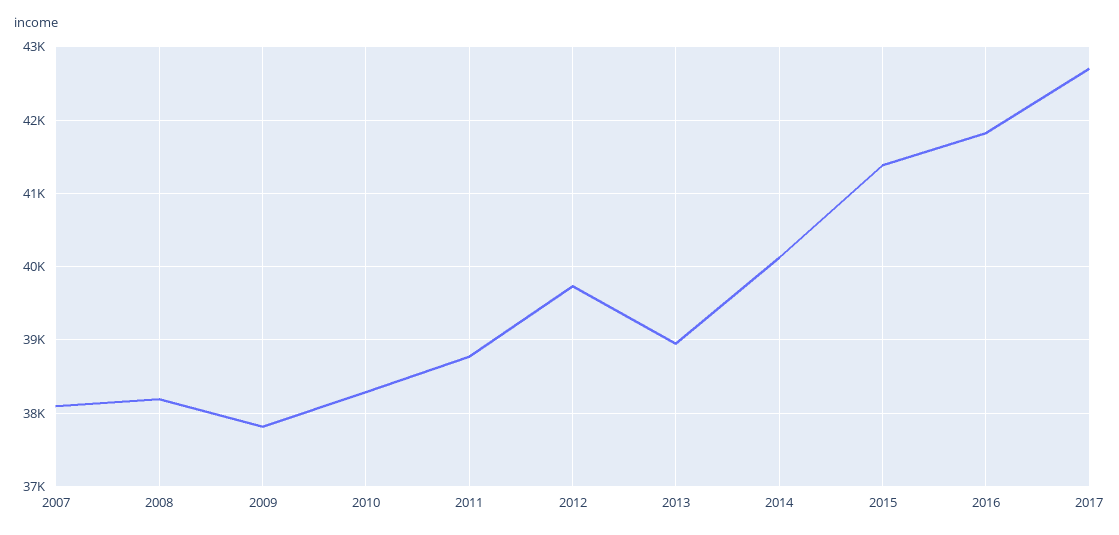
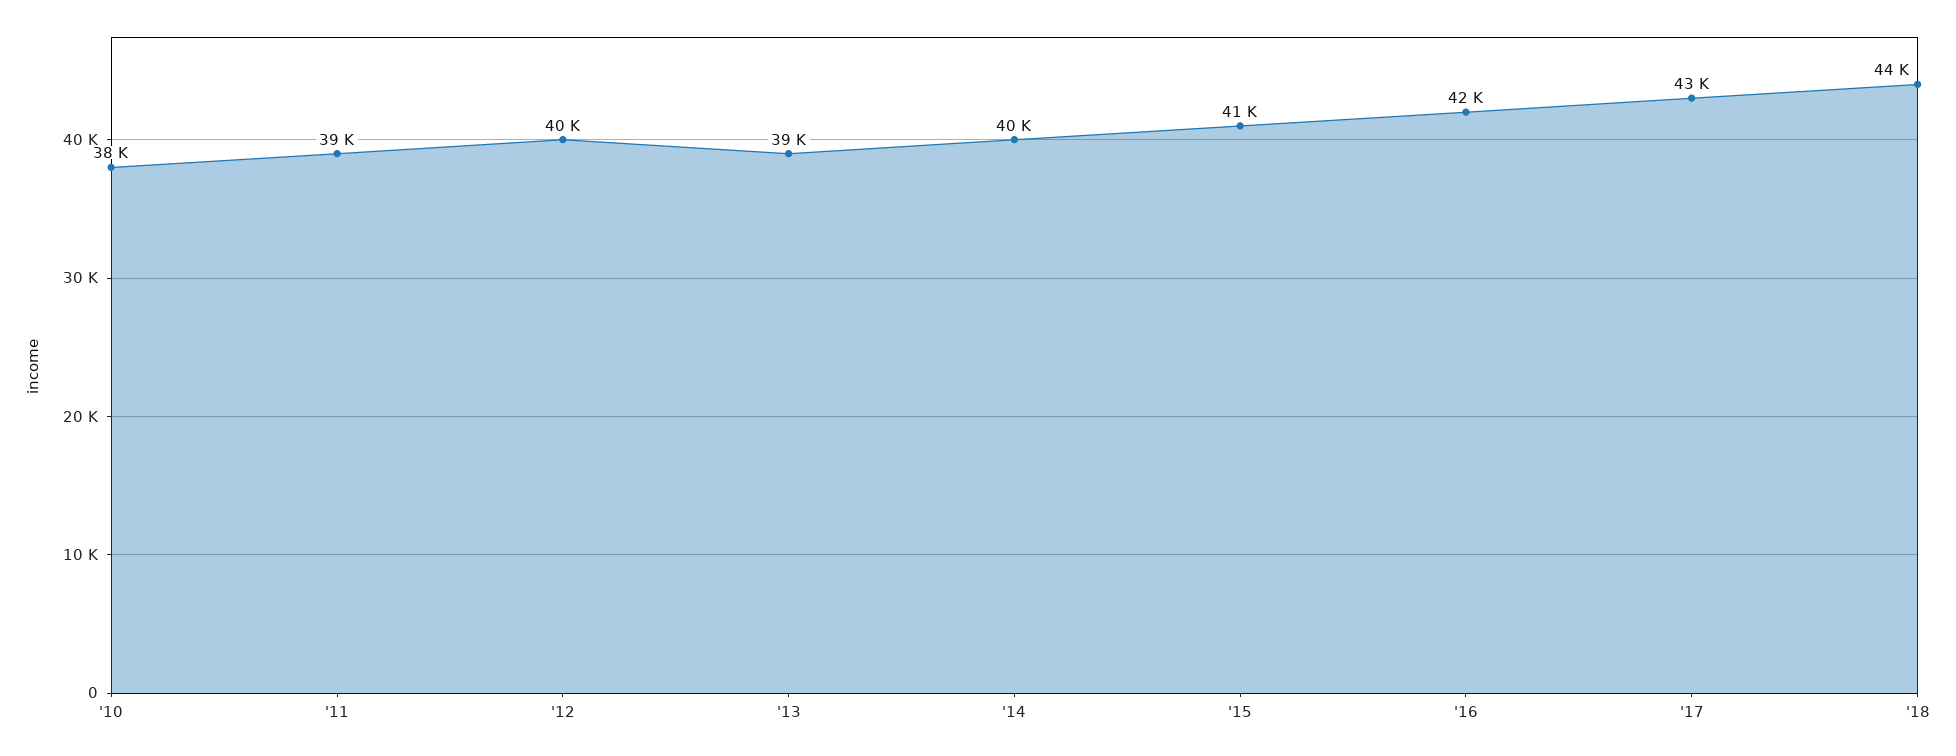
2007: 38100 -> none
2008: 38200 -> none
2009: 37800 -> none
'18: none -> 44000

